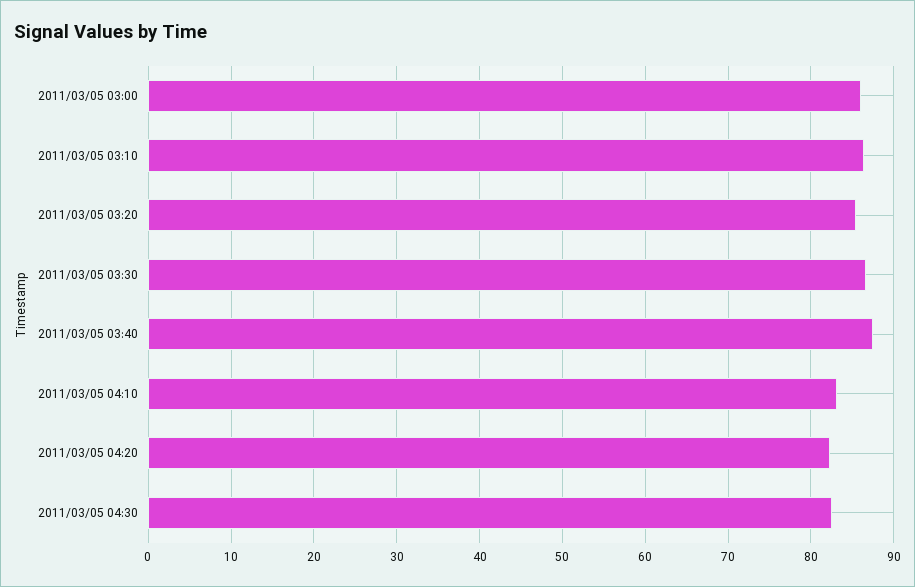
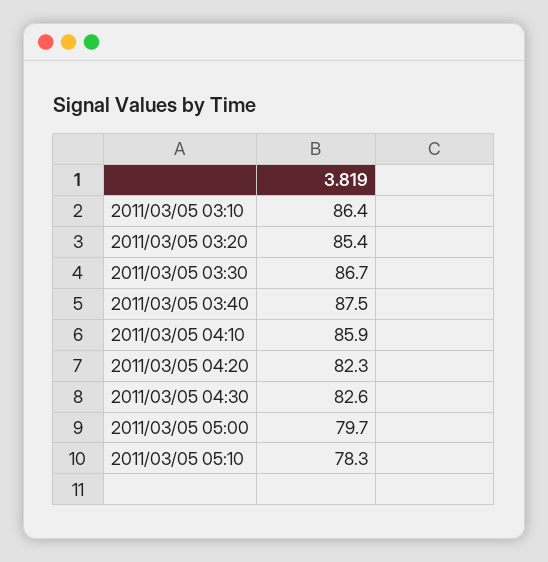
2011/03/05 03:00: 86 -> none
2011/03/05 04:10: 83 -> 85.9
2011/03/05 05:00: none -> 79.7
2011/03/05 05:10: none -> 78.3

